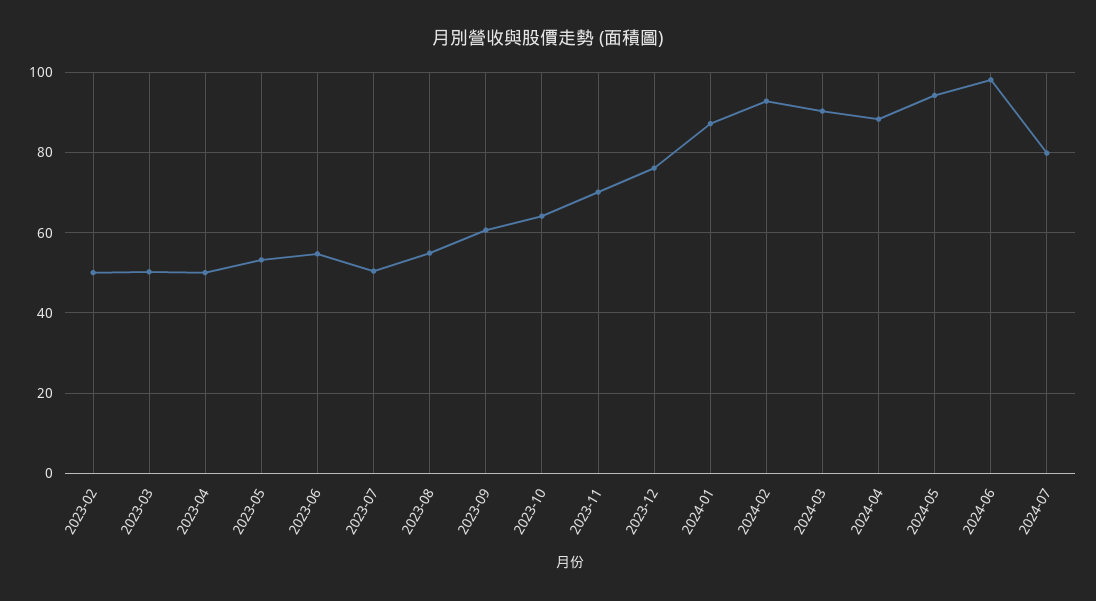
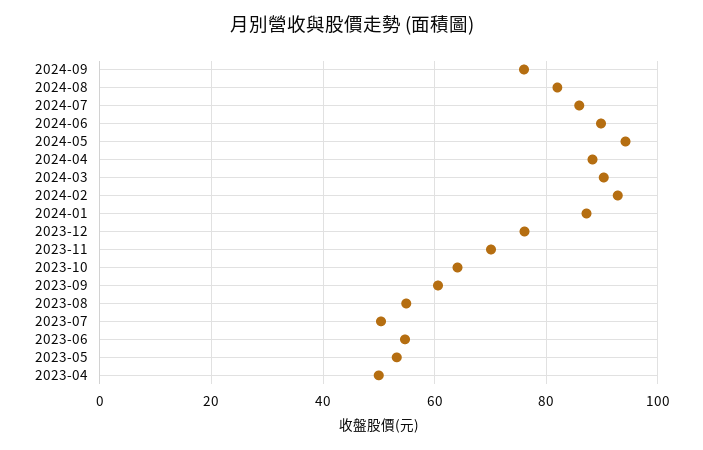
2023-02: 50 -> none
2023-03: 50 -> none
2024-06: 98 -> 90
2024-07: 80 -> 86
2024-09: none -> 76
2024-08: none -> 82

